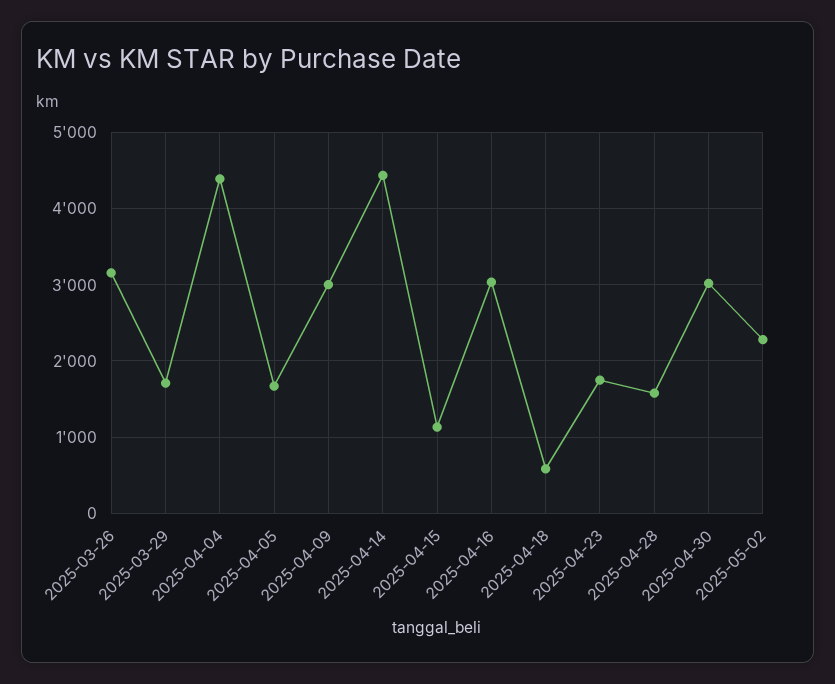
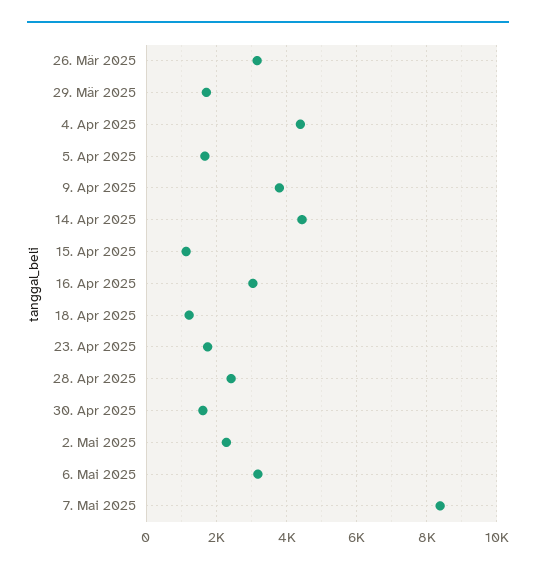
2025-04-09: 3000 -> 3800
2025-04-18: 600 -> 1200
2025-04-28: 1600 -> 2400
2025-04-30: 3000 -> 1600
6. Mai 2025: none -> 3200
7. Mai 2025: none -> 8400

